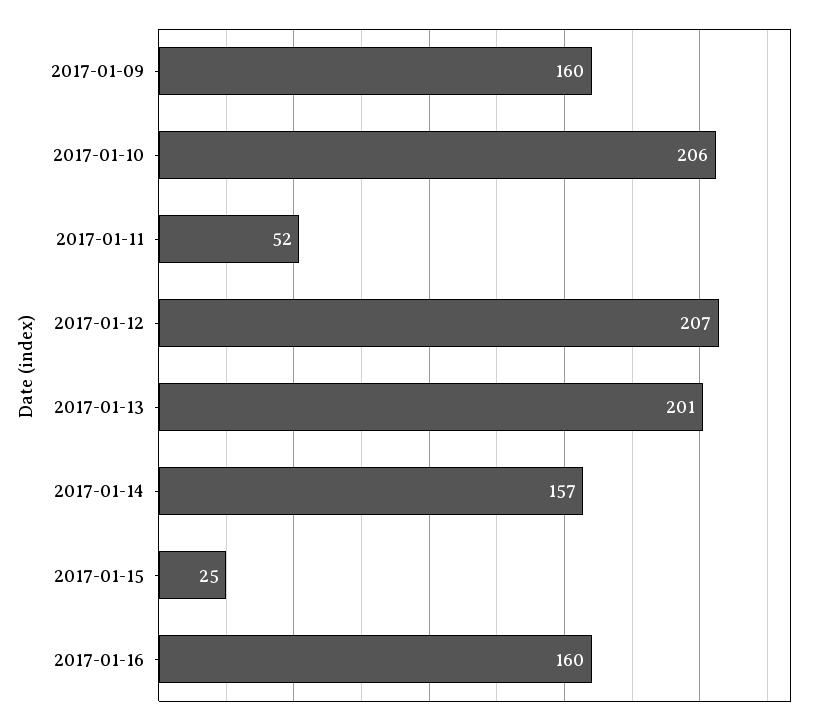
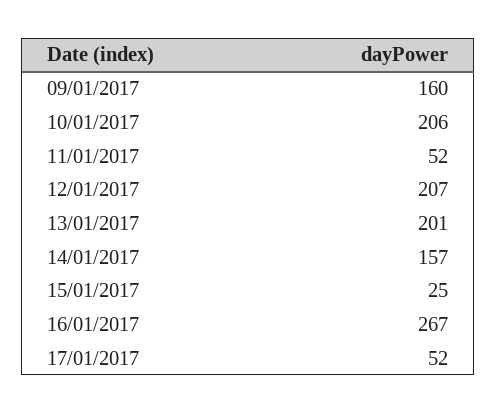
2017-01-16: 160 -> 267
17/01/2017: none -> 52

